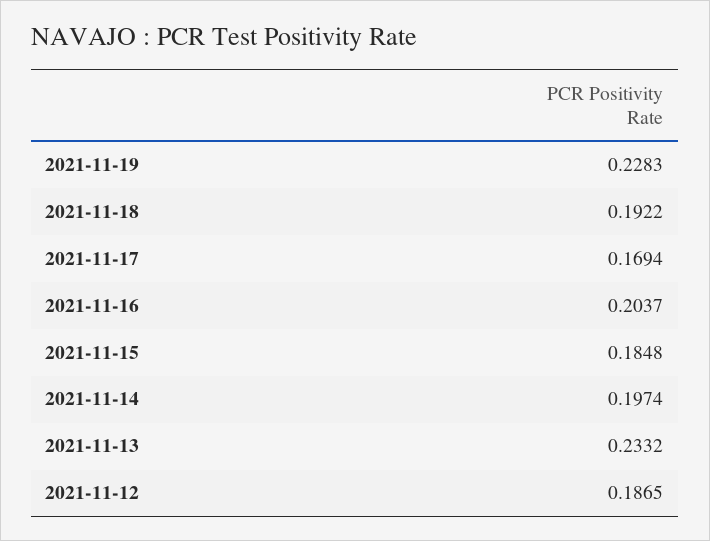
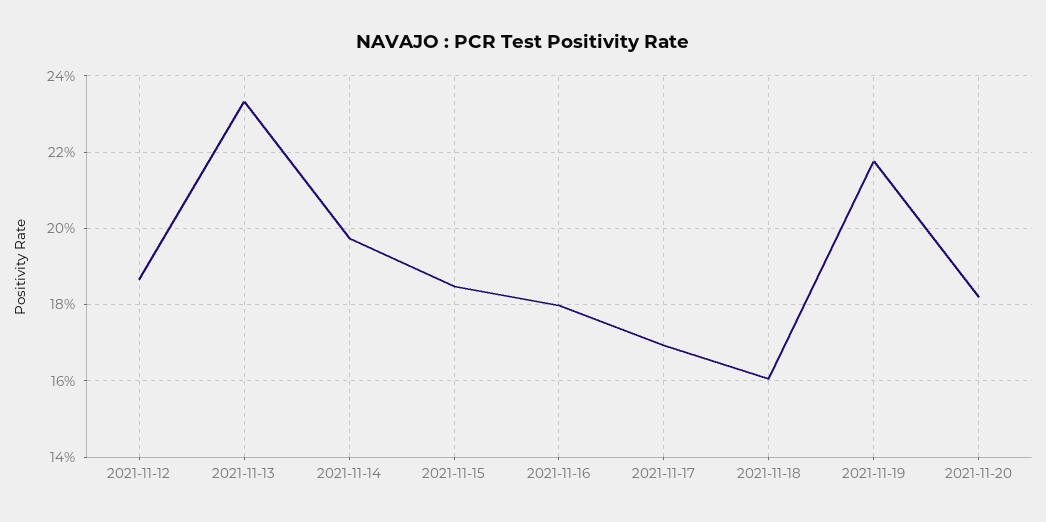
2021-11-19: 0.2283 -> 0.218
2021-11-18: 0.1922 -> 0.16
2021-11-16: 0.2037 -> 0.18
2021-11-20: none -> 0.182

